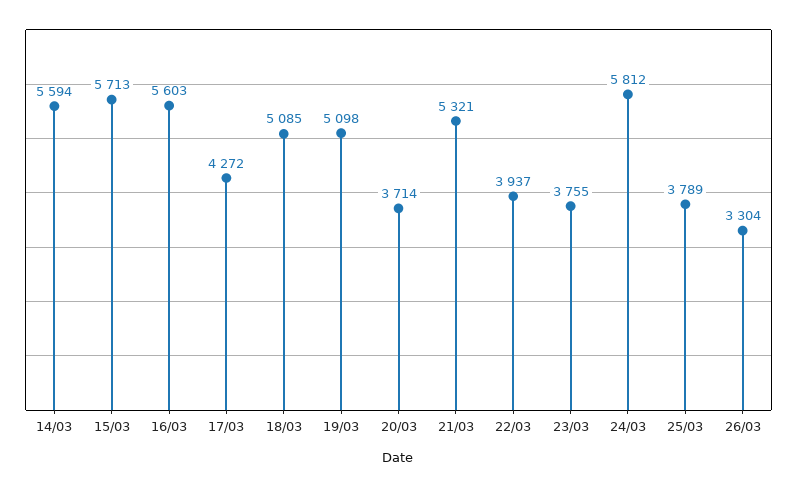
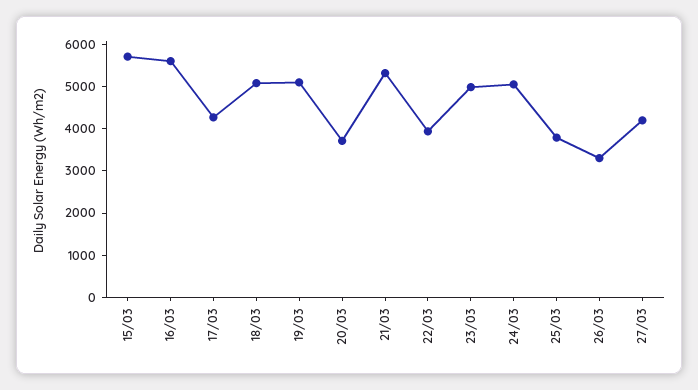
14/03: 5594 -> none
23/03: 3755 -> 5000
24/03: 5812 -> 5000
27/03: none -> 4200

